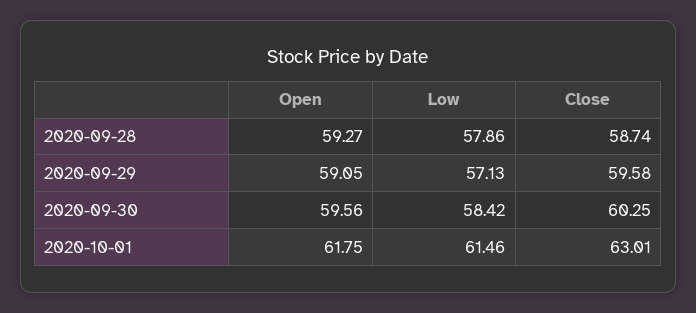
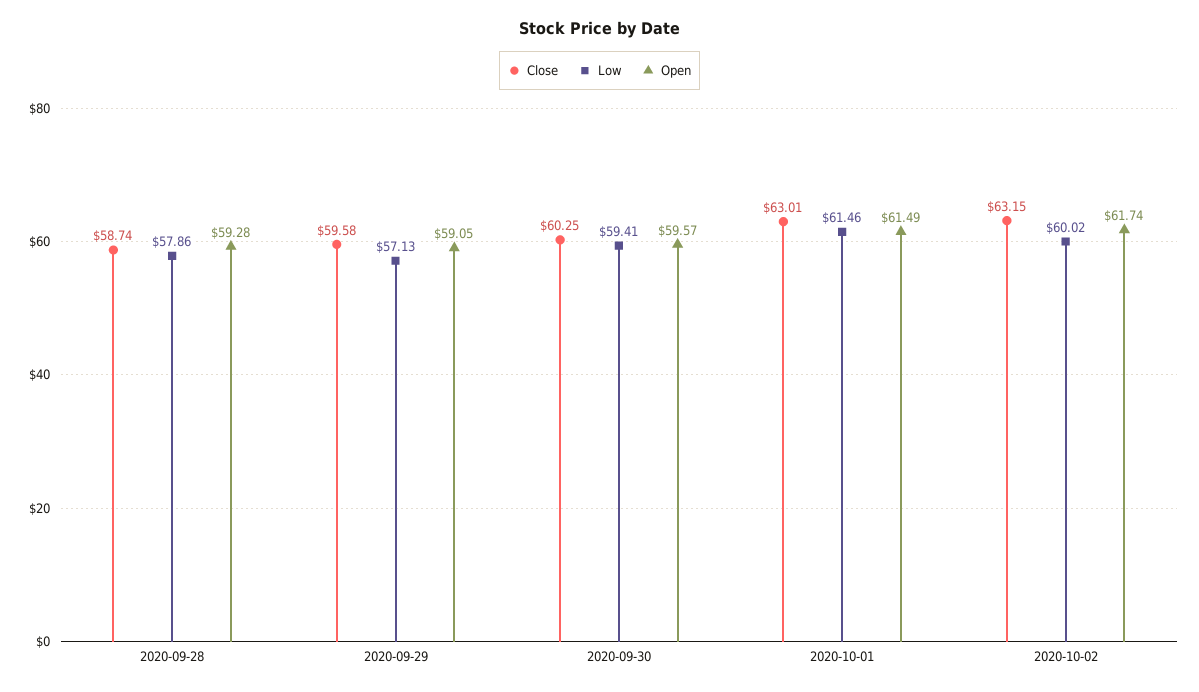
Open, 2020-09-28: 59.27 -> 59.28
Open, 2020-09-30: 59.56 -> 59.57
Low, 2020-09-30: 58.42 -> 59.41
Open, 2020-10-01: 61.75 -> 61.49
Close, 2020-10-02: none -> 63.15
Low, 2020-10-02: none -> 60.02
Open, 2020-10-02: none -> 61.74

